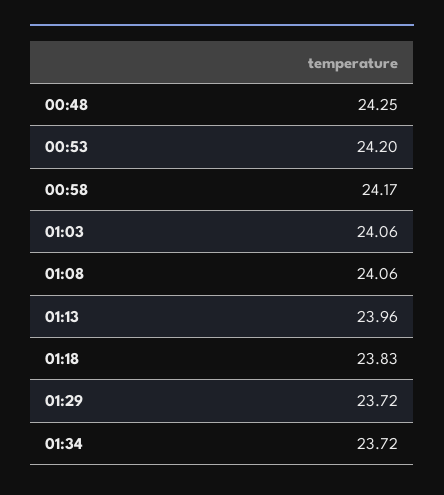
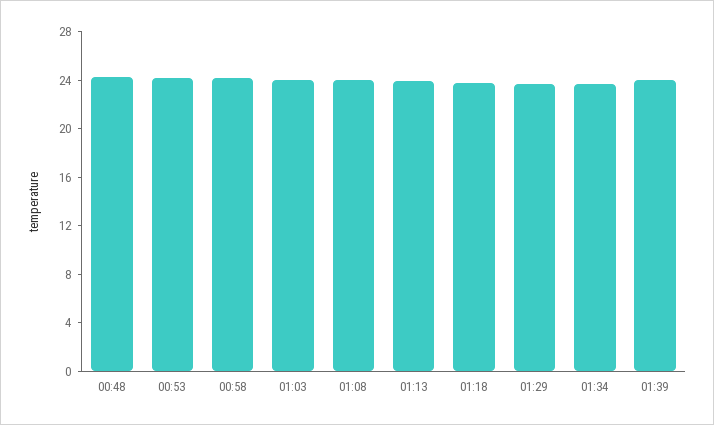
01:39: none -> 24

